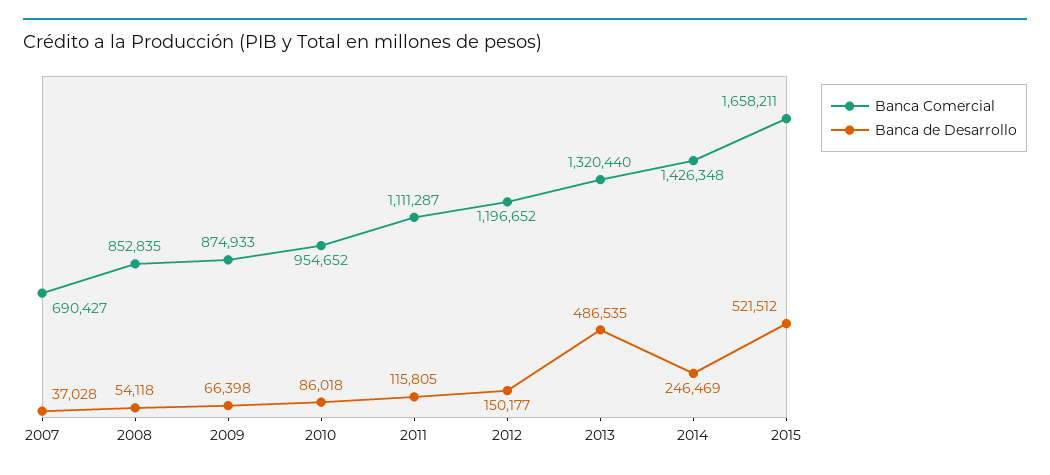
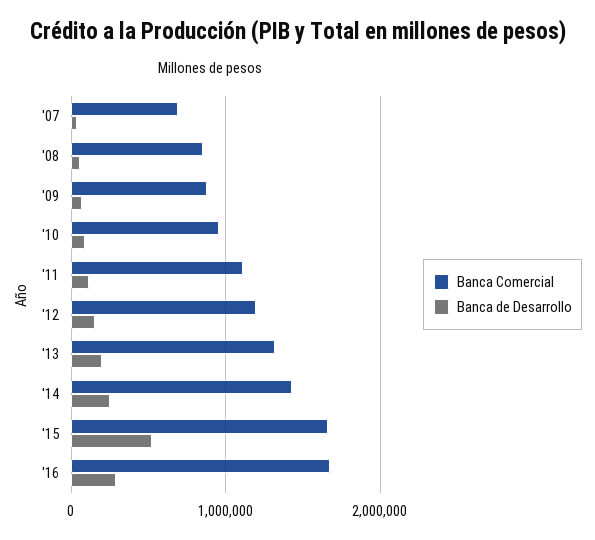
Banca de Desarrollo, 2013: 486535 -> 200000
Banca Comercial, '16: none -> 1700000
Banca de Desarrollo, '16: none -> 300000

